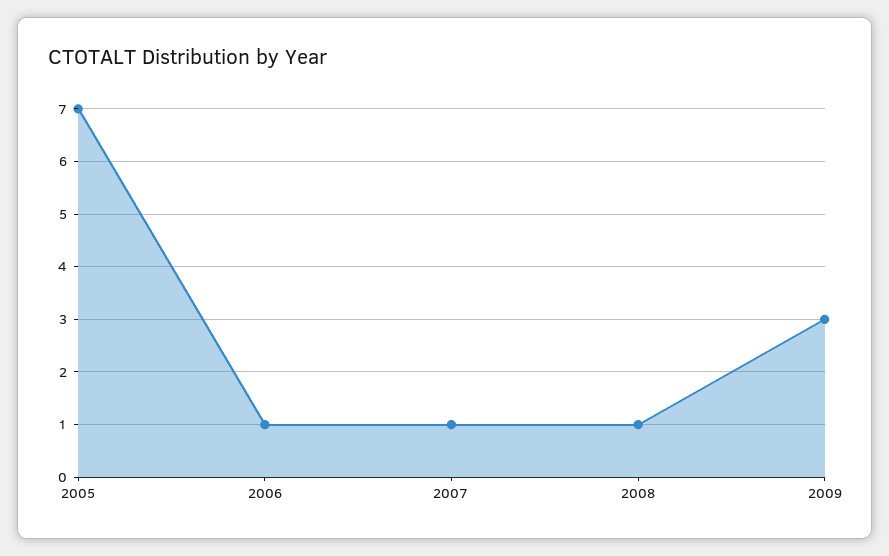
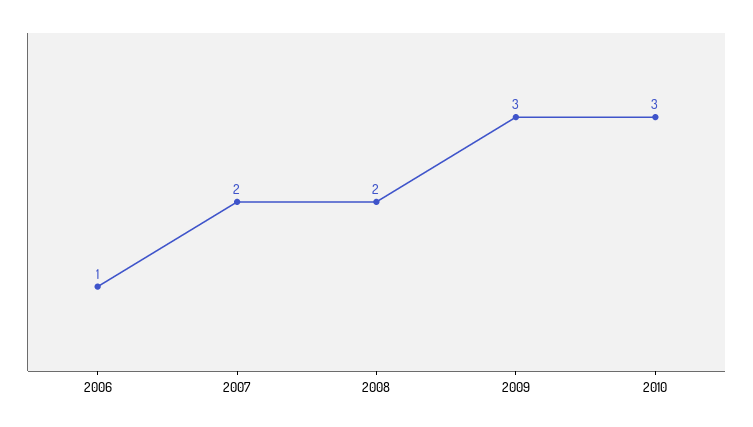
2005: 7 -> none
2007: 1 -> 2
2008: 1 -> 2
2010: none -> 3

